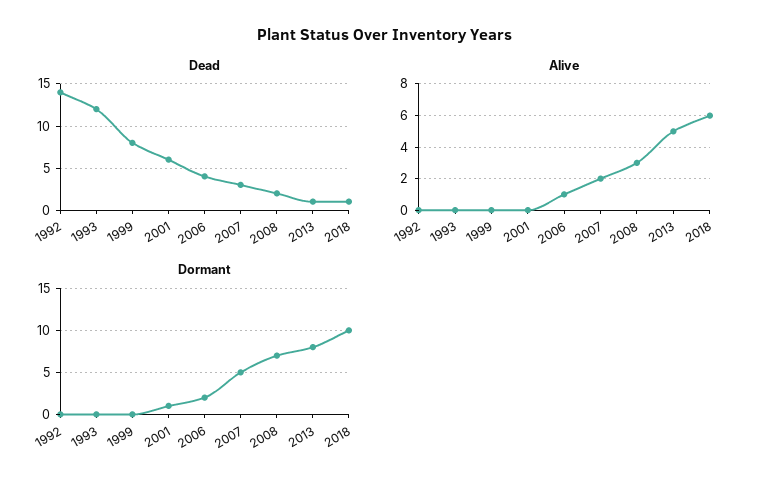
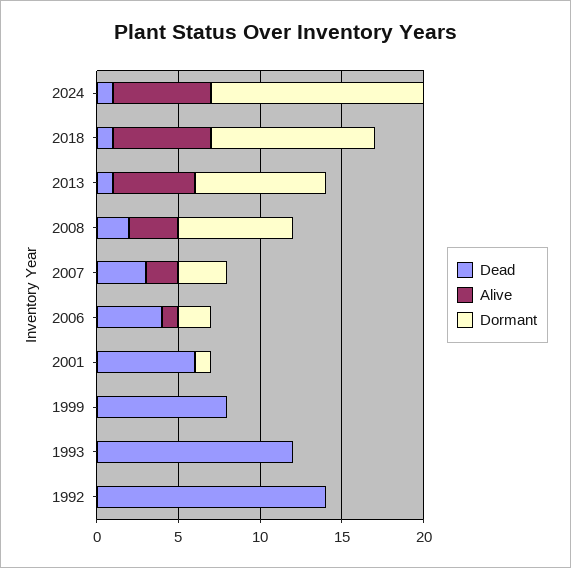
Dormant, 2007: 5 -> 3
Dead, 2024: none -> 1
Alive, 2024: none -> 6
Dormant, 2024: none -> 13

